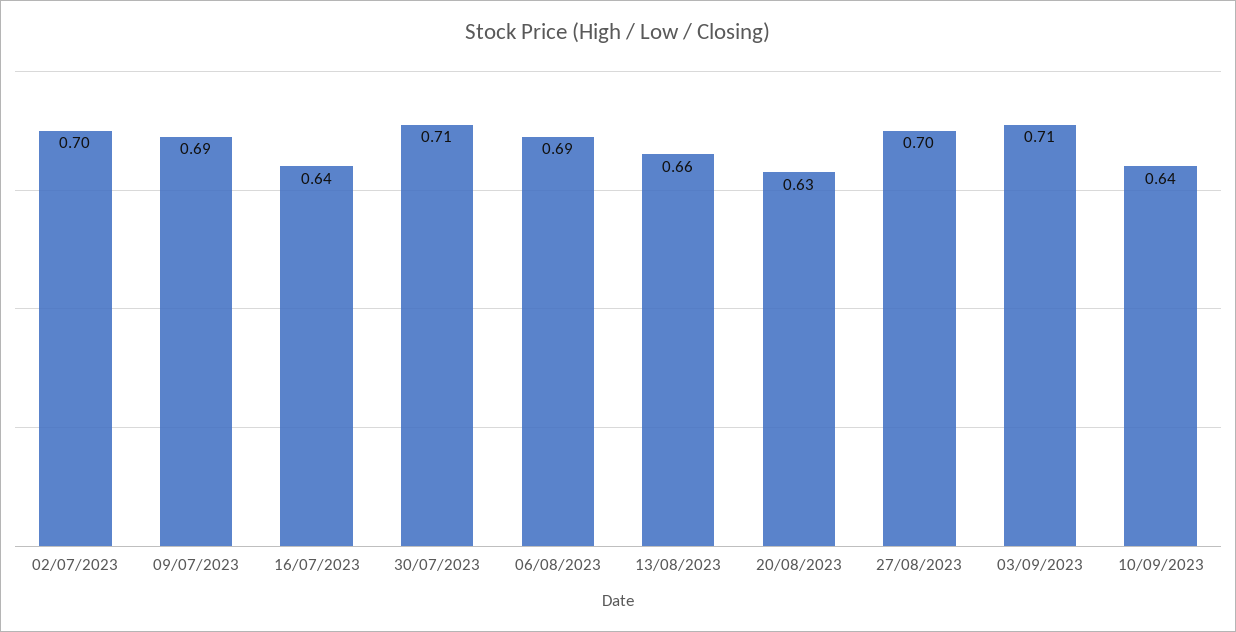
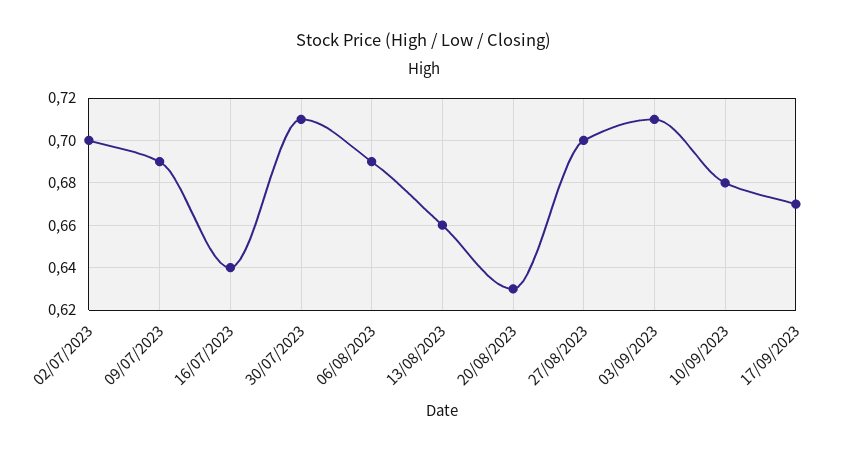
10/09/2023: 0.64 -> 0.68
17/09/2023: none -> 0.67

